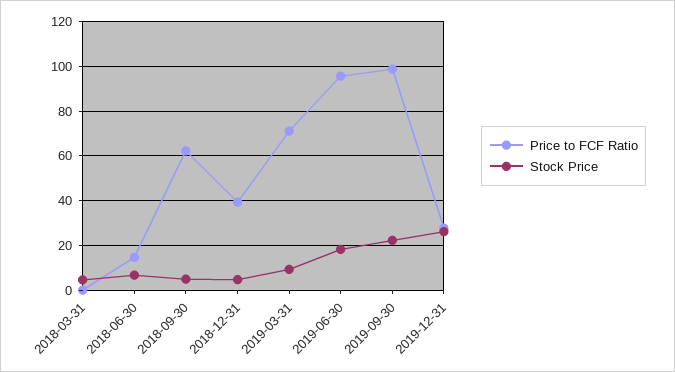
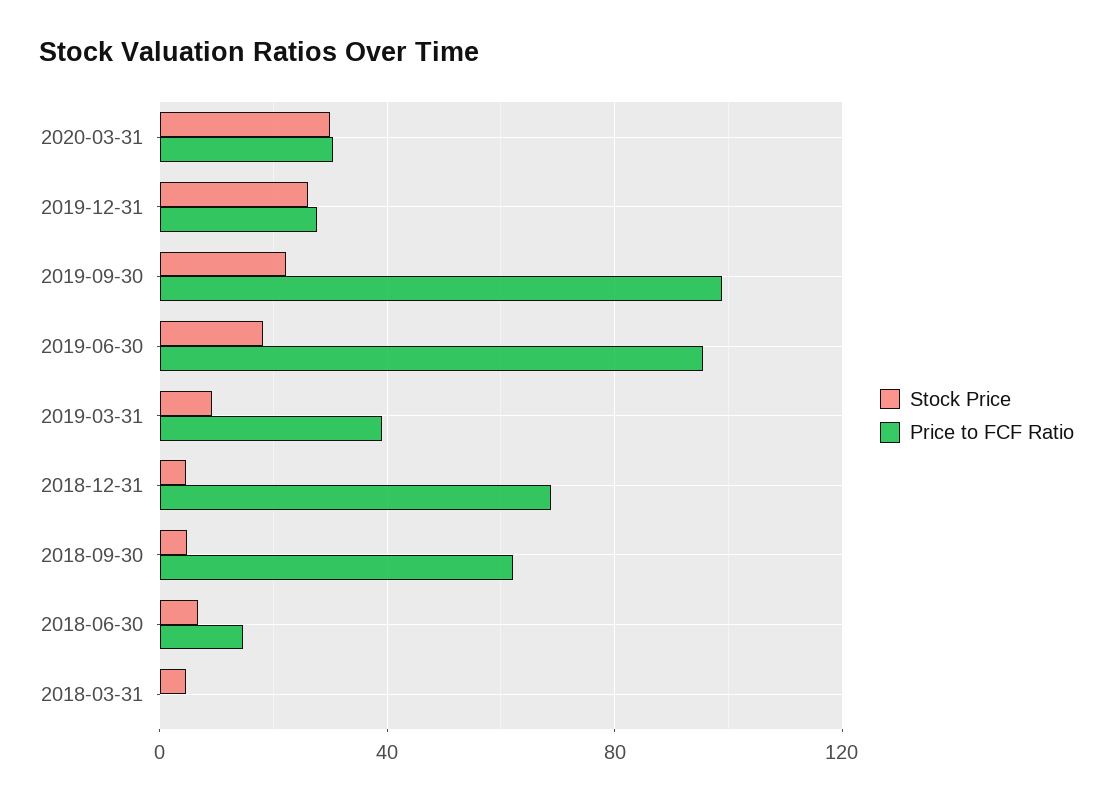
Price to FCF Ratio, 2018-12-31: 40 -> 70
Price to FCF Ratio, 2019-03-31: 70 -> 40
Stock Price, 2020-03-31: none -> 30
Price to FCF Ratio, 2020-03-31: none -> 30

